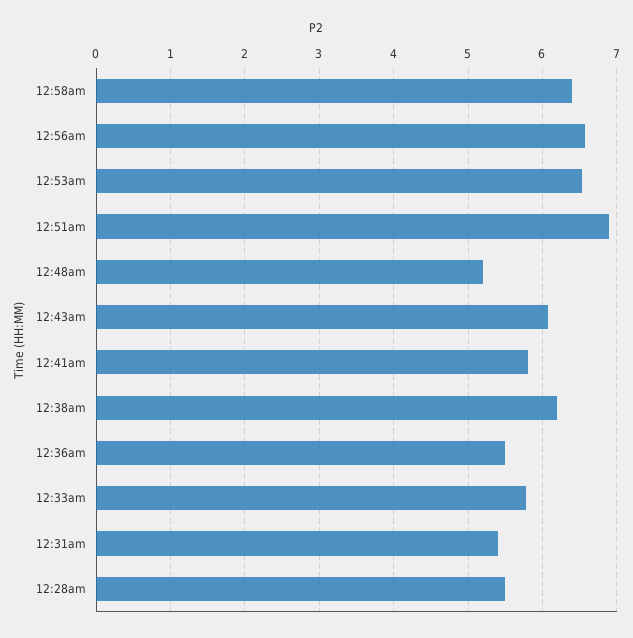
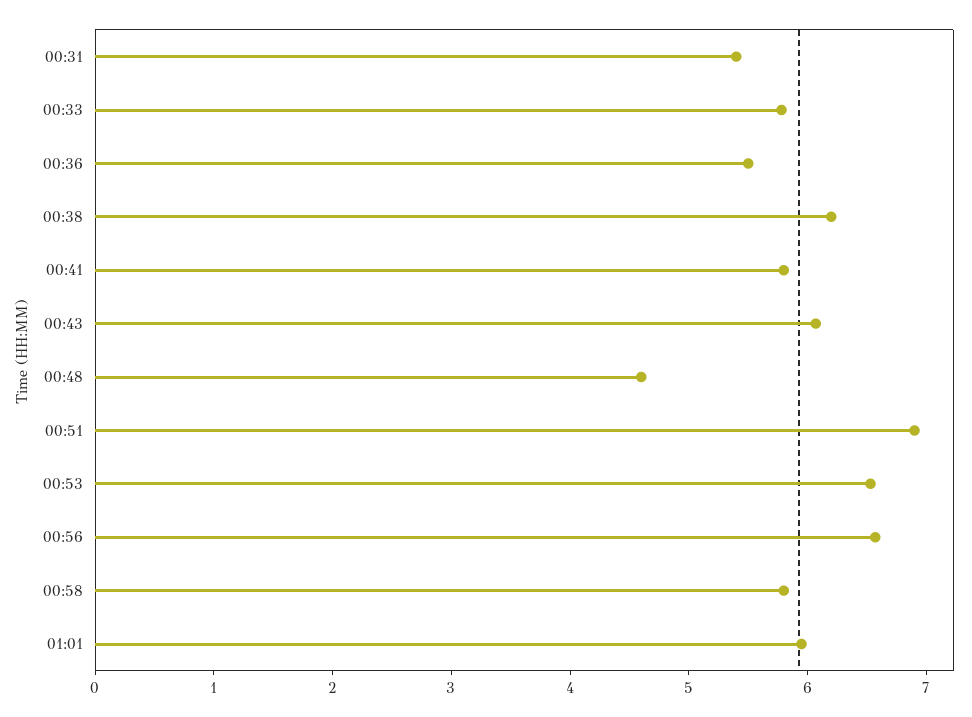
12:58am: 6.4 -> 5.8
12:48am: 5.2 -> 4.6
12:28am: 5.5 -> none
01:01: none -> 6

